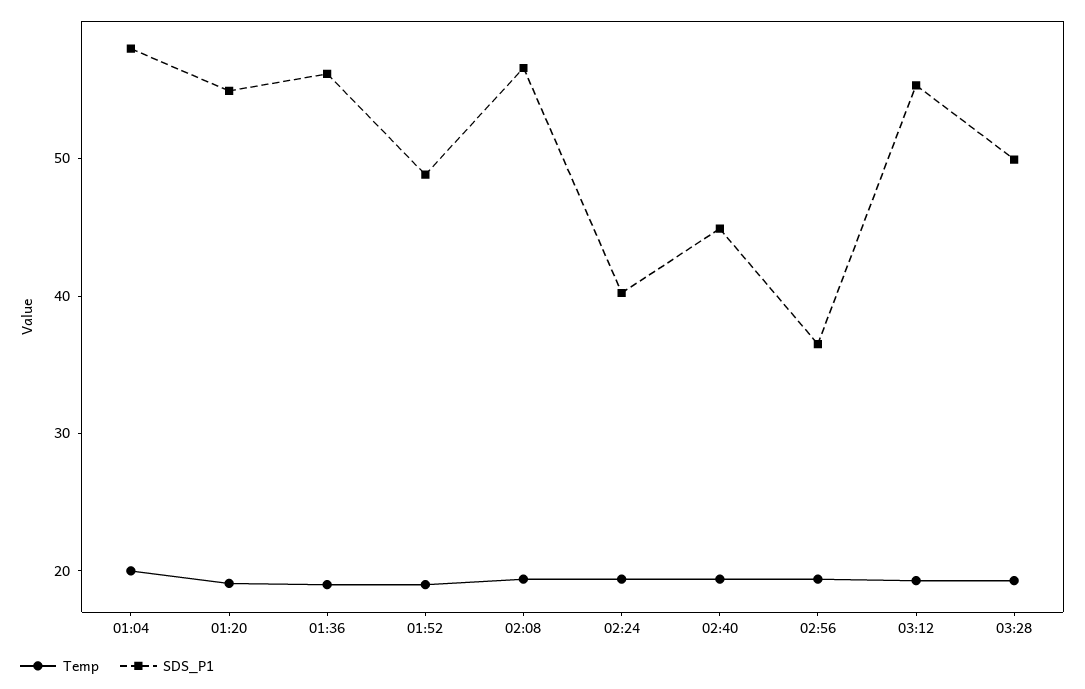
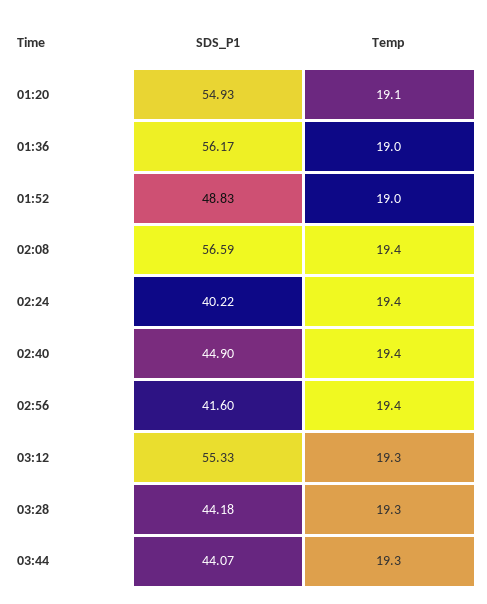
Temp, 01:04: 20 -> none
SDS_P1, 01:04: 58 -> none
SDS_P1, 02:56: 36 -> 41.6
SDS_P1, 03:28: 50 -> 44.18
SDS_P1, 03:44: none -> 44.07
Temp, 03:44: none -> 19.3

